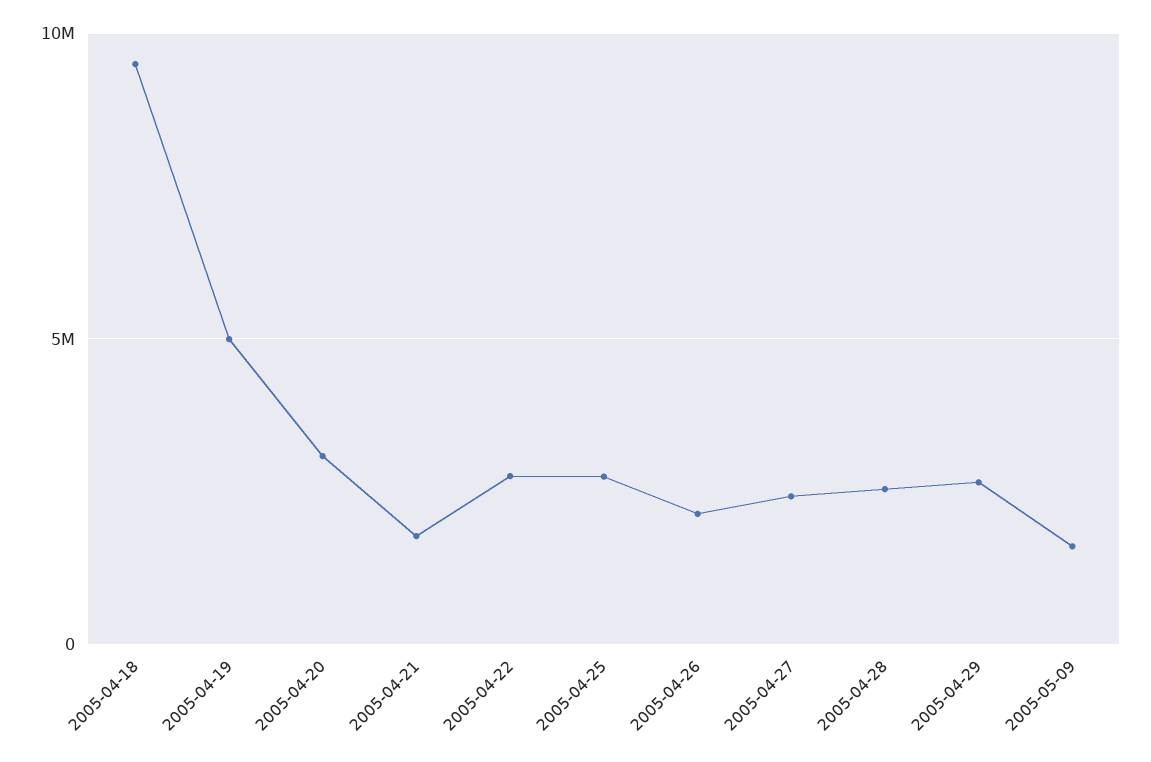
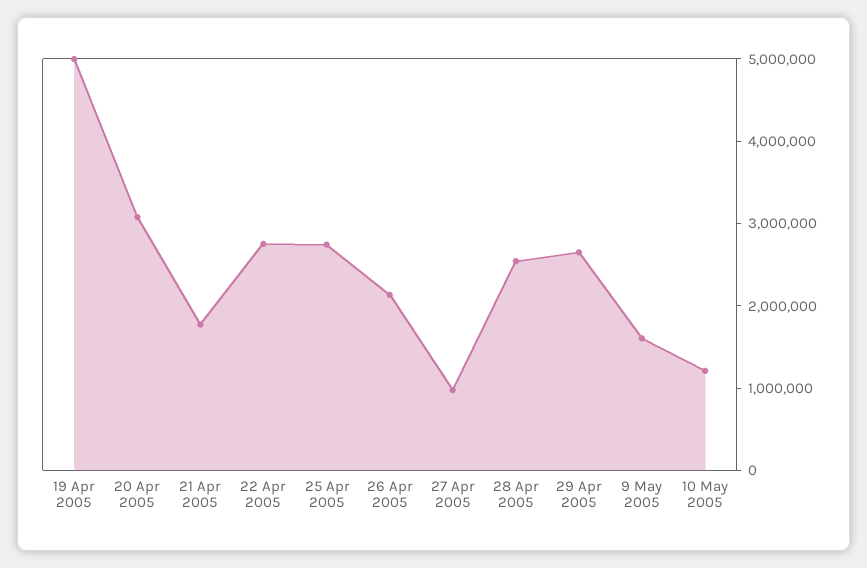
2005-04-18: 9500000 -> none
2005-04-27: 2500000 -> 1000000
10 May 2005: none -> 1200000

